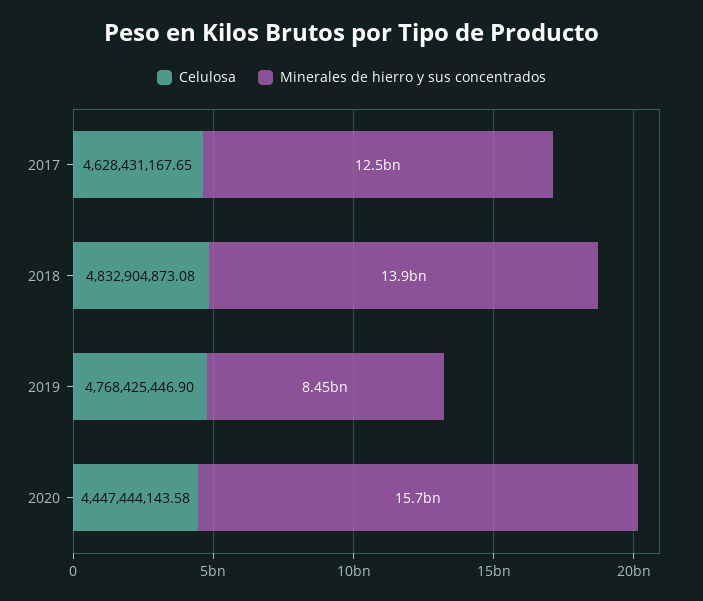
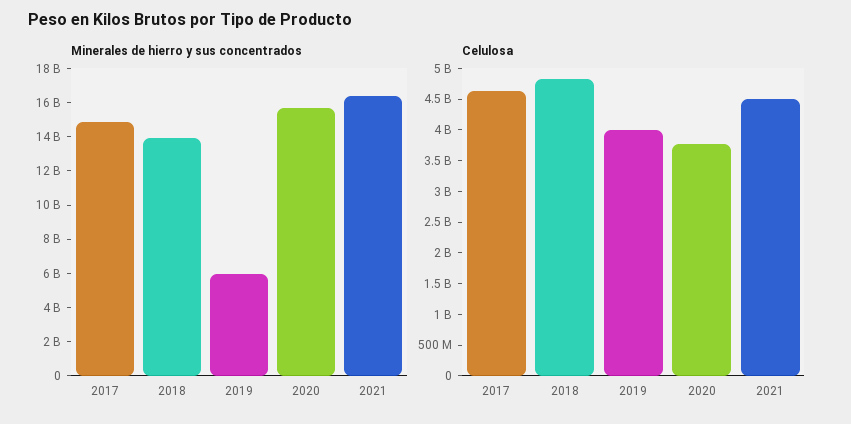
Minerales de hierro y sus concentrados, 2017: 12500000000 -> 15000000000
Celulosa, 2019: 4768425446.9 -> 4000000000
Minerales de hierro y sus concentrados, 2019: 8450000000 -> 6000000000
Celulosa, 2020: 4447444143.58 -> 3750000000
Minerales de hierro y sus concentrados, 2021: none -> 16500000000
Celulosa, 2021: none -> 4500000000

